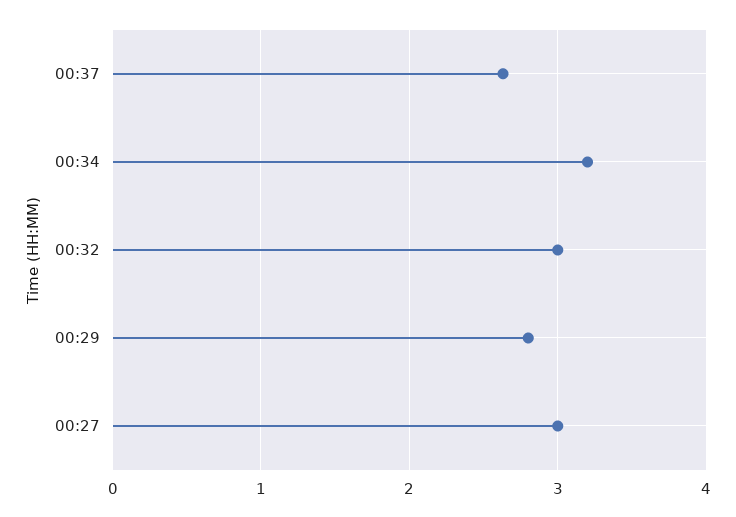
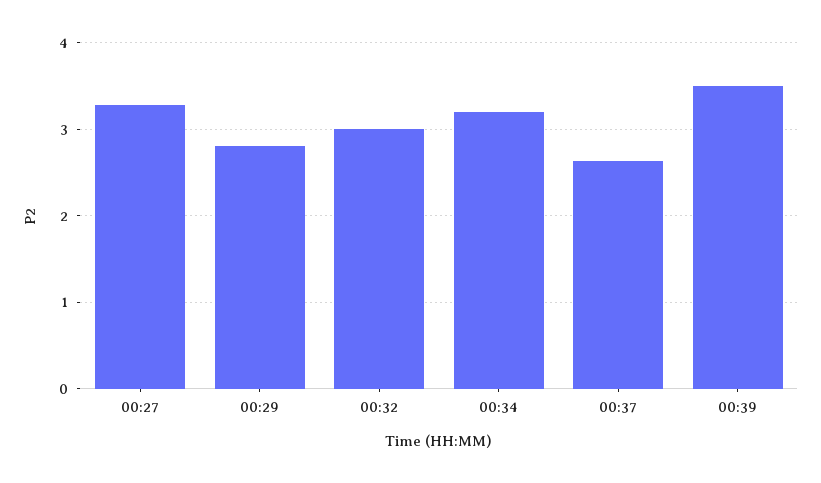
00:27: 3 -> 3.3
00:39: none -> 3.5

